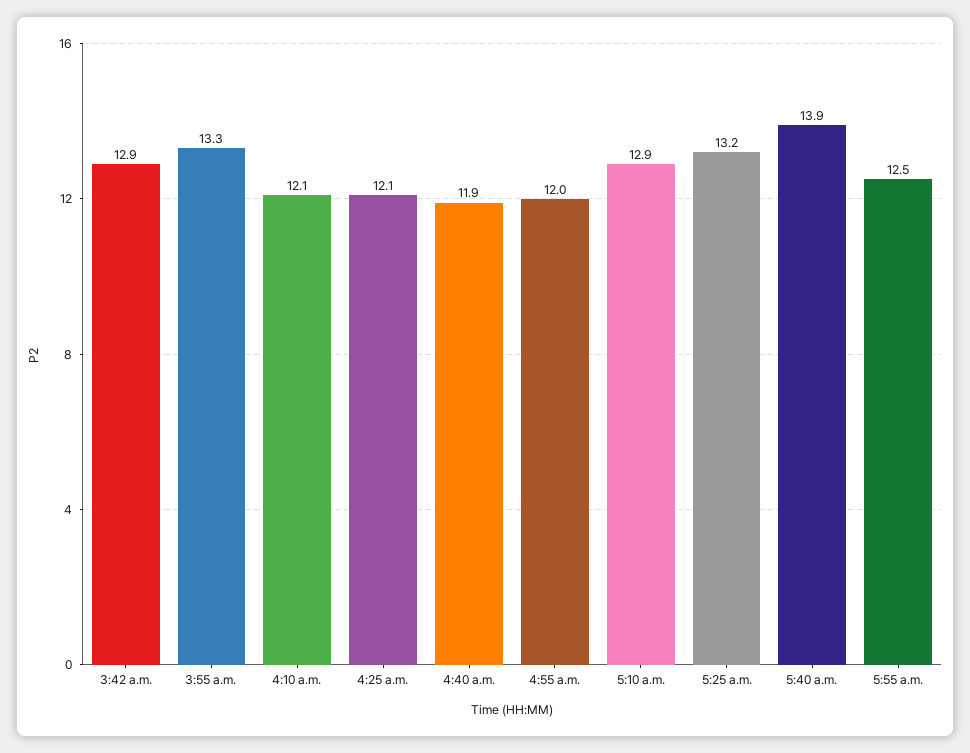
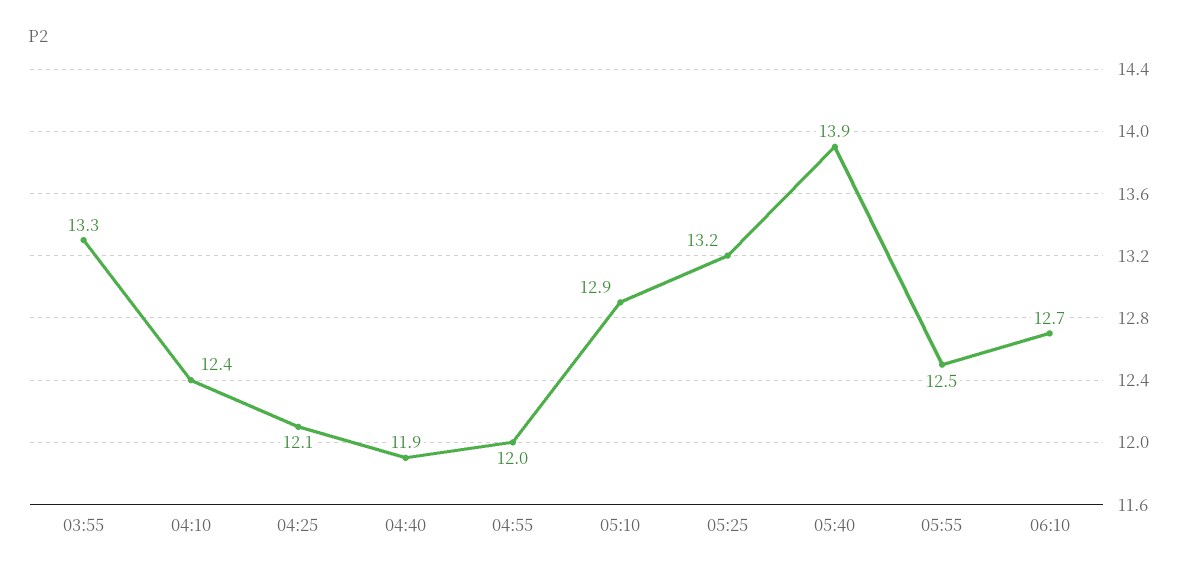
3:42 a.m.: 12.9 -> none
4:10 a.m.: 12.1 -> 12.4
06:10: none -> 12.7

